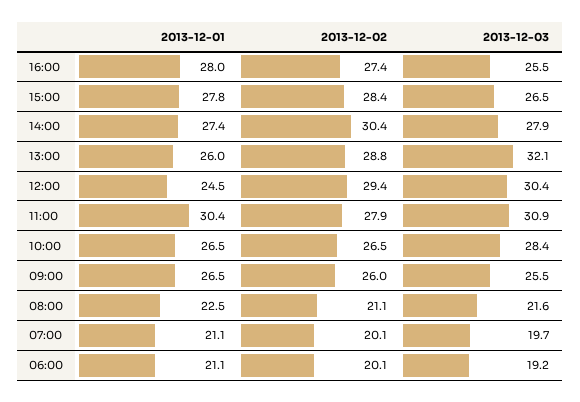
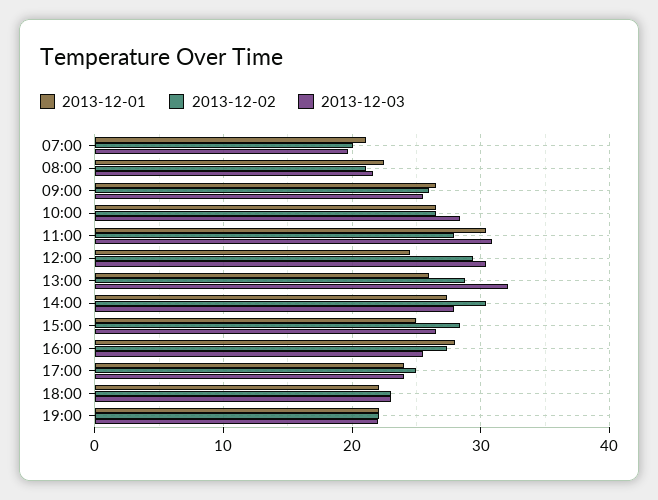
2013-12-01, 15:00: 27.8 -> 25
2013-12-01, 06:00: 21.1 -> none
2013-12-02, 06:00: 20.1 -> none
2013-12-03, 06:00: 19.2 -> none
2013-12-01, 17:00: none -> 24
2013-12-02, 17:00: none -> 25
2013-12-03, 17:00: none -> 24
2013-12-01, 18:00: none -> 22
2013-12-02, 18:00: none -> 23
2013-12-03, 18:00: none -> 23
2013-12-01, 19:00: none -> 22
2013-12-02, 19:00: none -> 22
2013-12-03, 19:00: none -> 22

